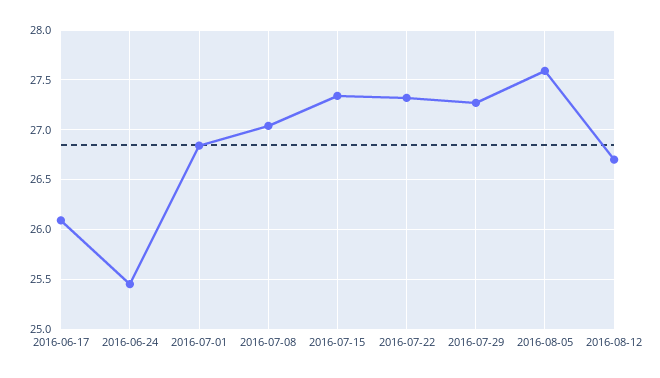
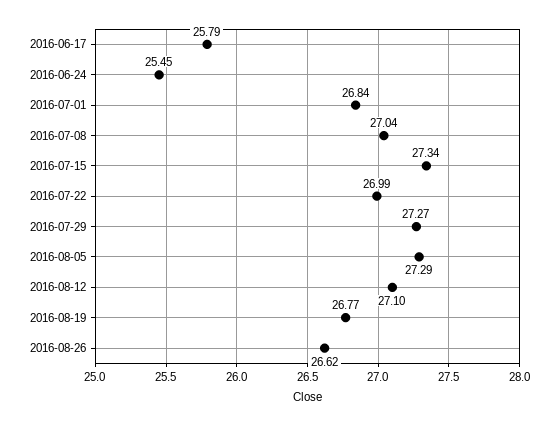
2016-06-17: 26.1 -> 25.79
2016-07-22: 27.3 -> 26.99
2016-08-05: 27.6 -> 27.29
2016-08-12: 26.7 -> 27.1
2016-08-19: none -> 26.77
2016-08-26: none -> 26.62

